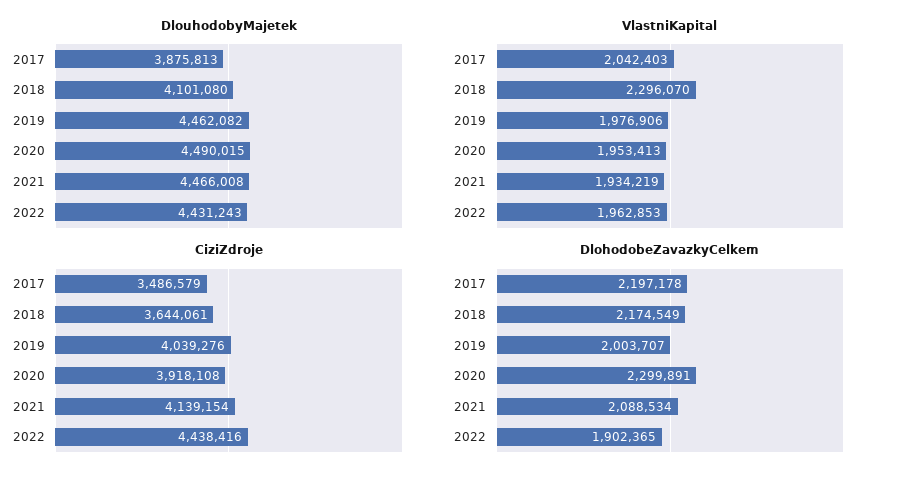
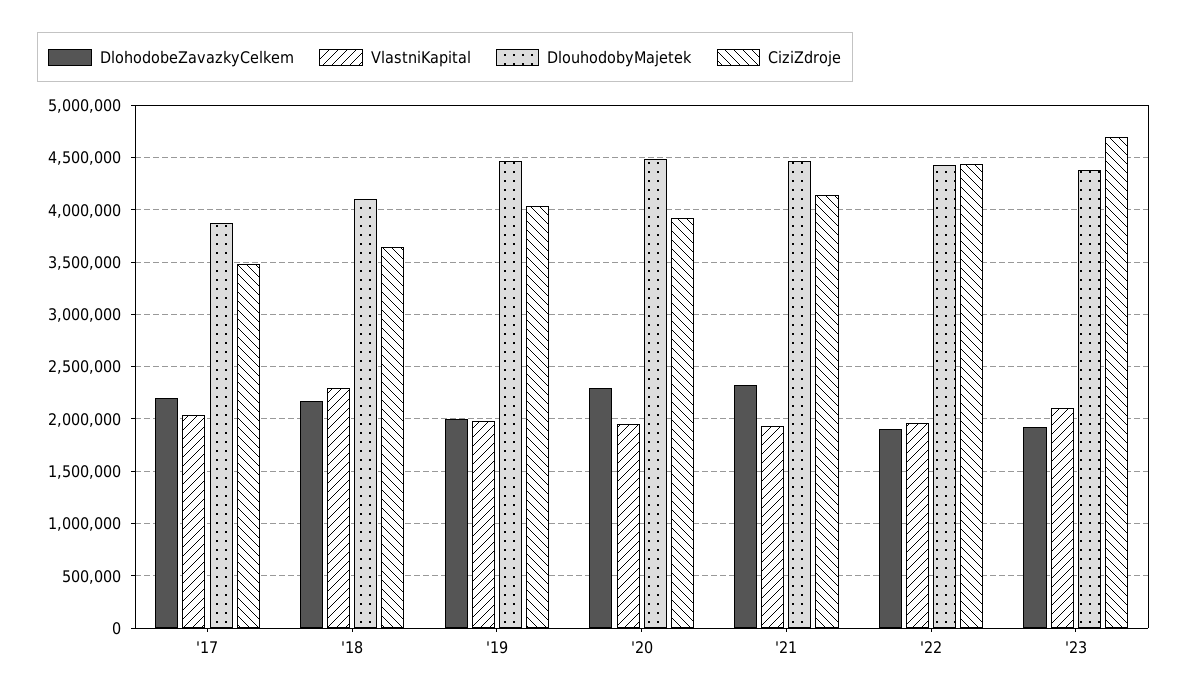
DlohodobeZavazkyCelkem, 2021: 2088534 -> 2300000
DlohodobeZavazkyCelkem, '23: none -> 1900000
VlastniKapital, '23: none -> 2100000
DlouhodobyMajetek, '23: none -> 4400000
CiziZdroje, '23: none -> 4700000

